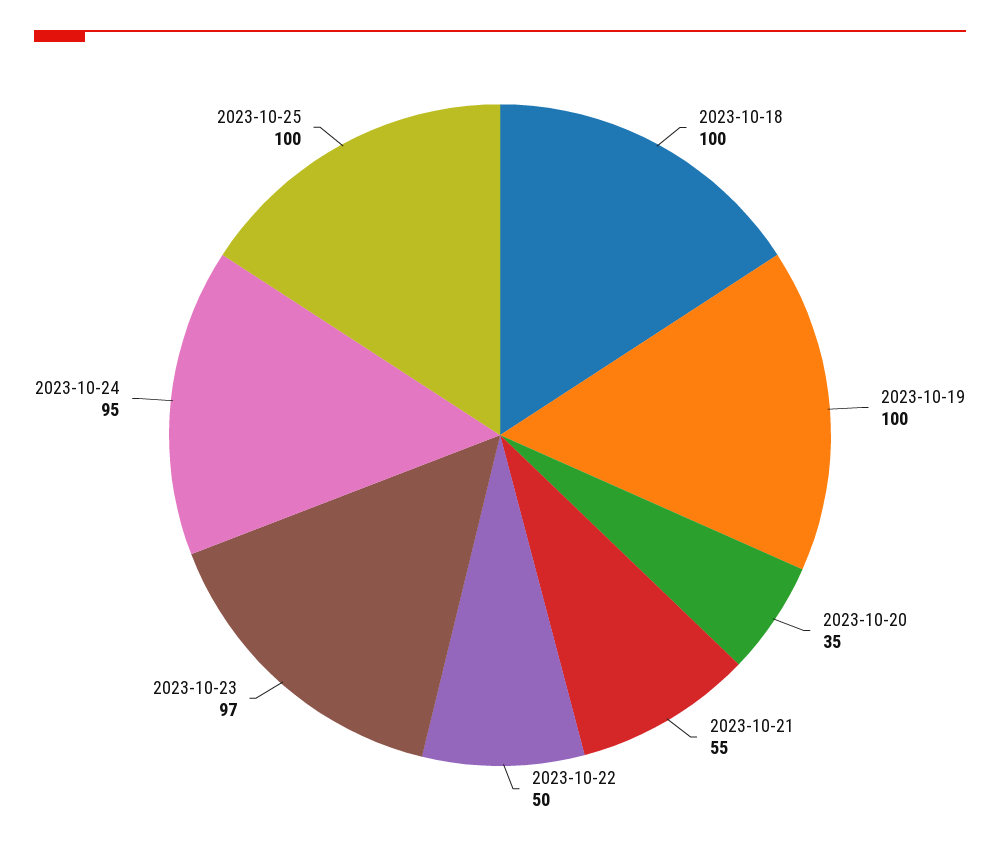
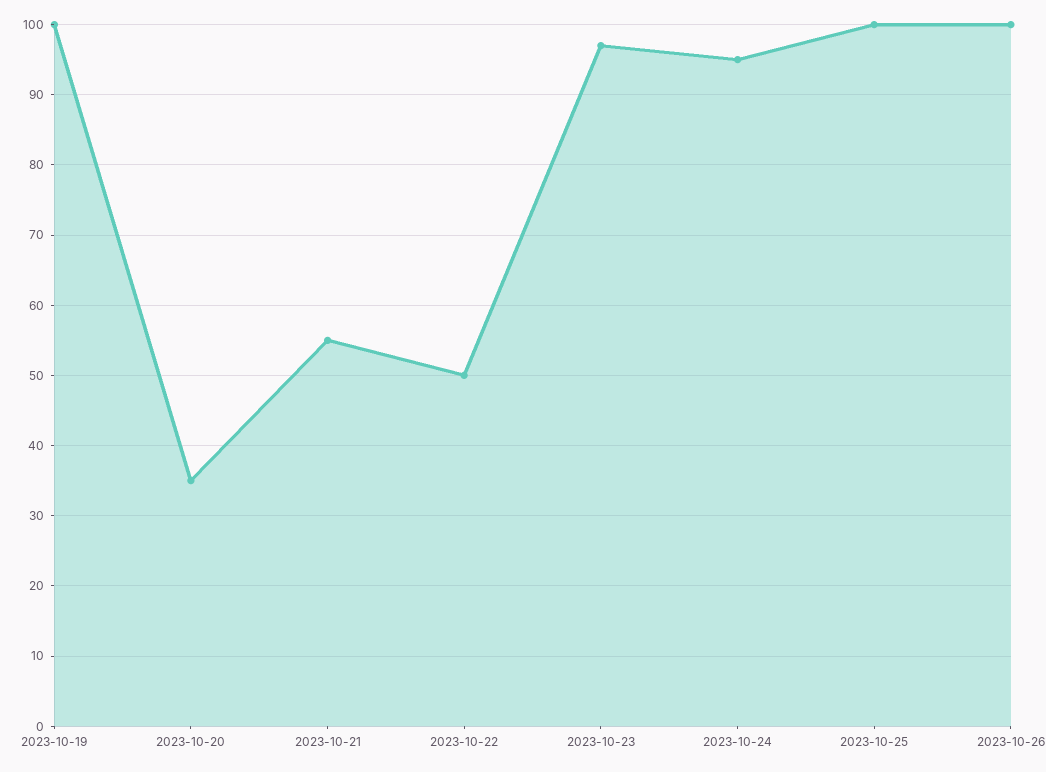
2023-10-18: 100 -> none
2023-10-26: none -> 100

